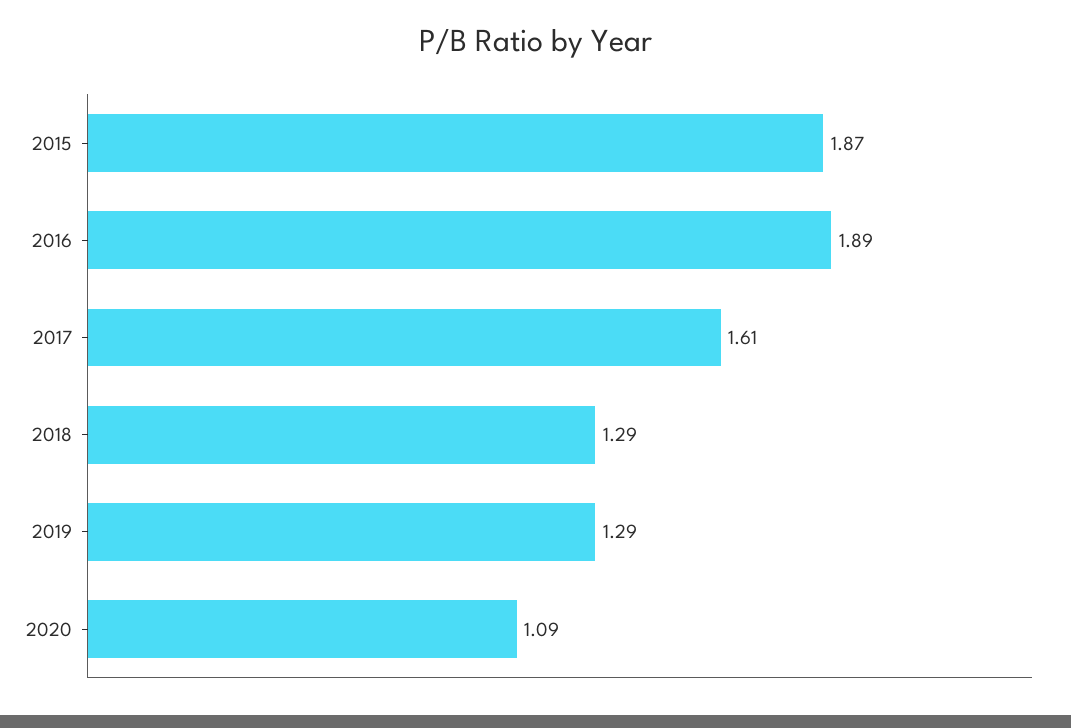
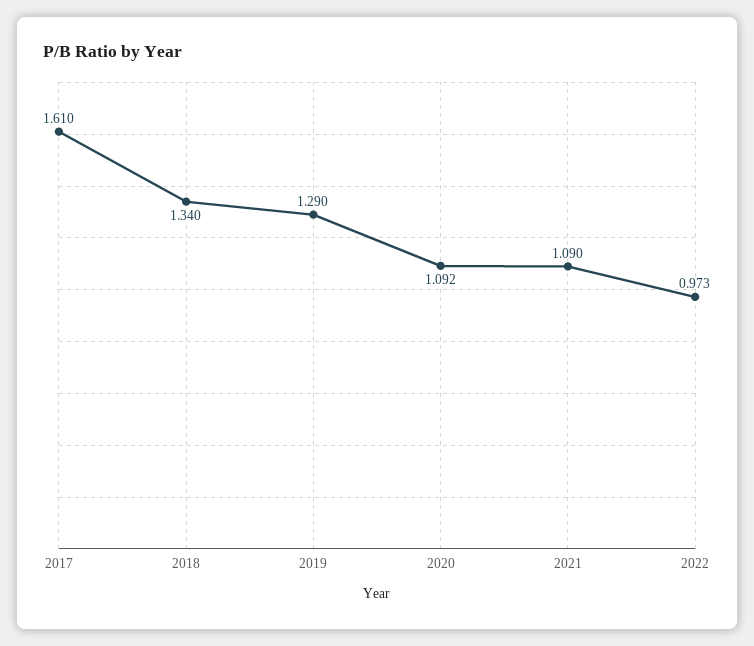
2015: 1.87 -> none
2016: 1.89 -> none
2018: 1.29 -> 1.34
2021: none -> 1.09
2022: none -> 0.973

